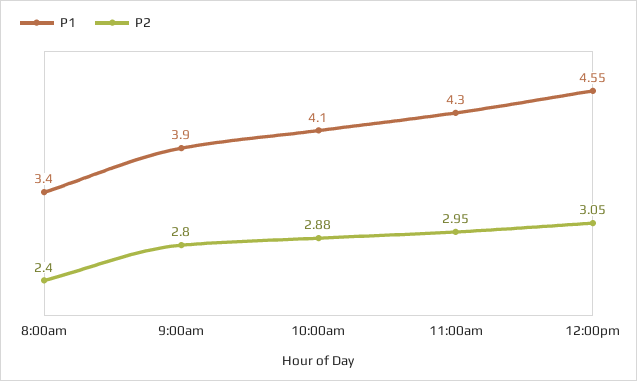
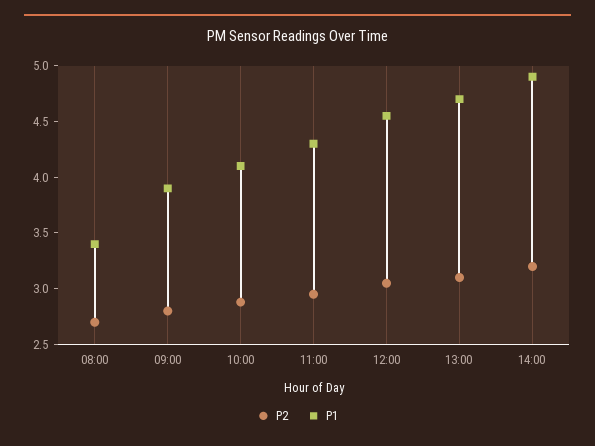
P2, 8:00am: 2.4 -> 2.7
P2, 13:00: none -> 3.1
P1, 13:00: none -> 4.7
P2, 14:00: none -> 3.2
P1, 14:00: none -> 4.9

